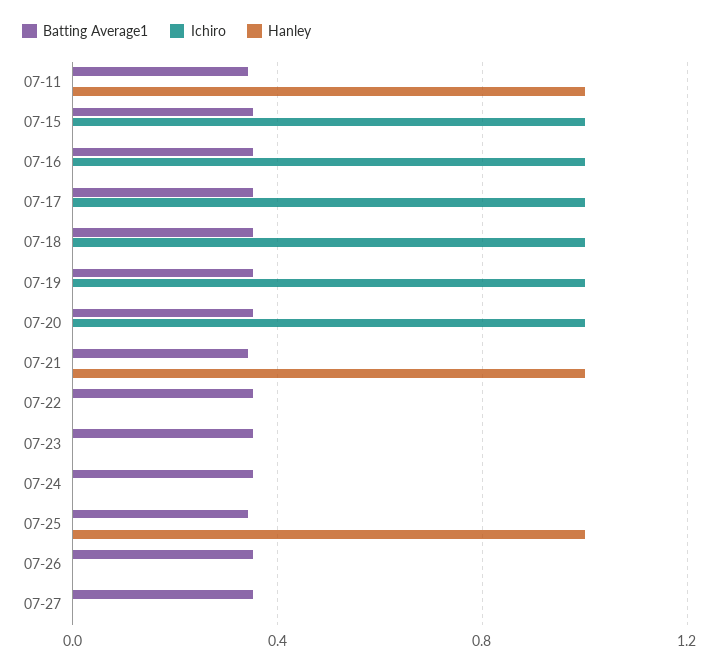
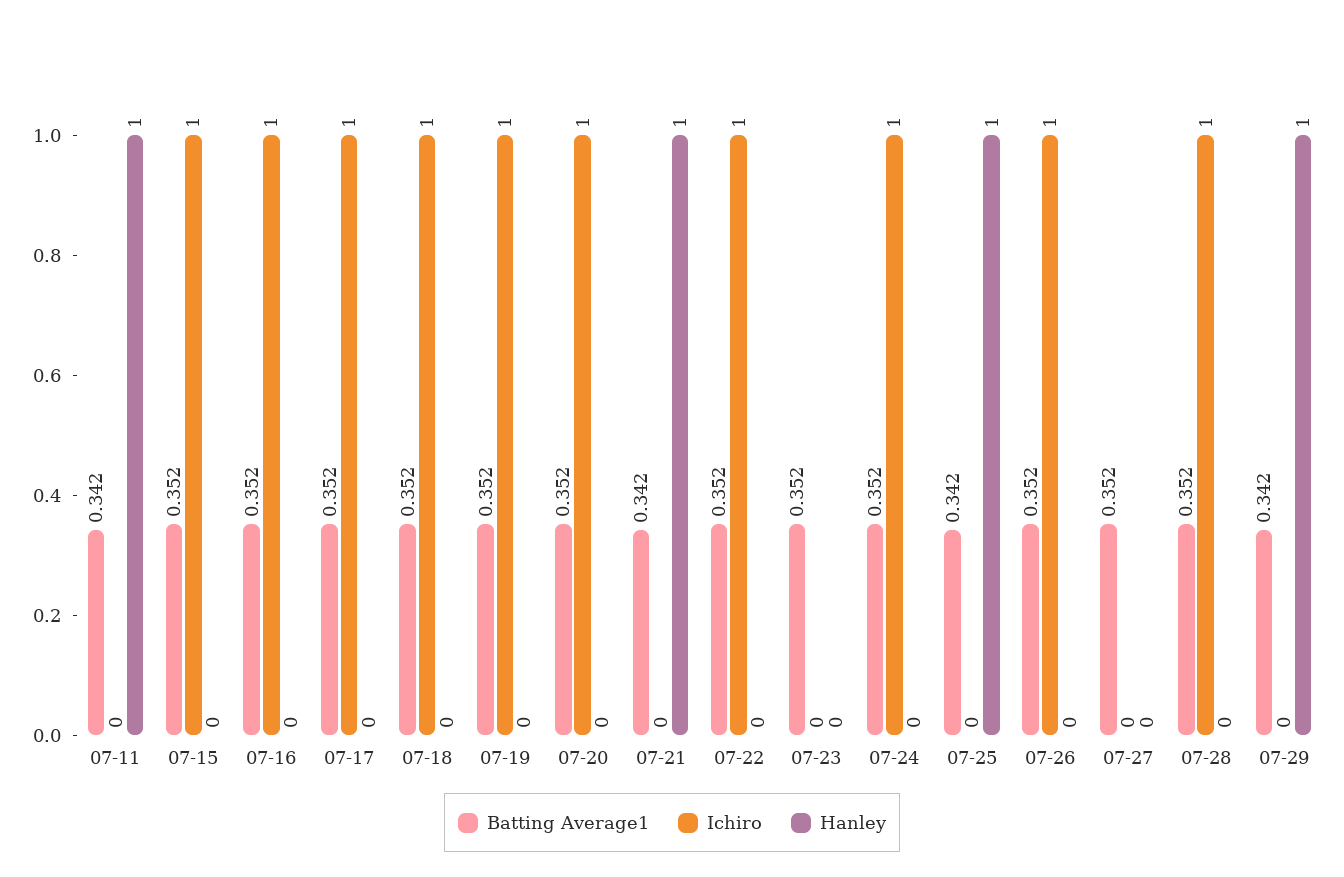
Ichiro, 07-22: 0 -> 1
Ichiro, 07-24: 0 -> 1
Ichiro, 07-26: 0 -> 1
Batting Average1, 07-28: none -> 0.352
Ichiro, 07-28: none -> 1
Hanley, 07-28: none -> 0
Batting Average1, 07-29: none -> 0.342
Ichiro, 07-29: none -> 0
Hanley, 07-29: none -> 1

